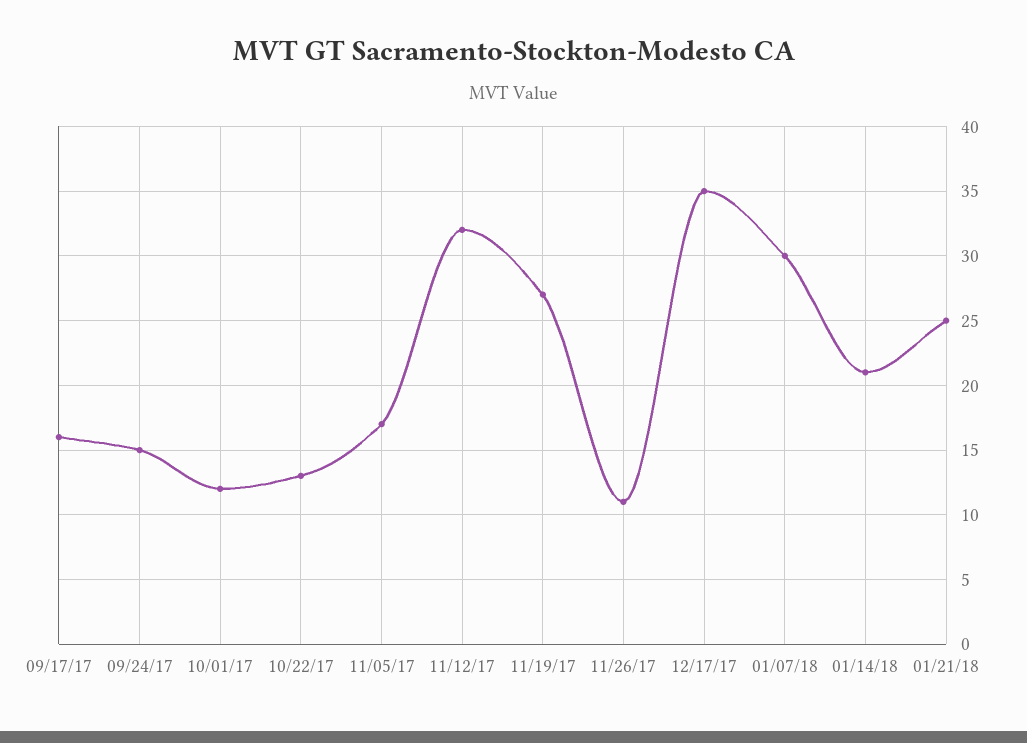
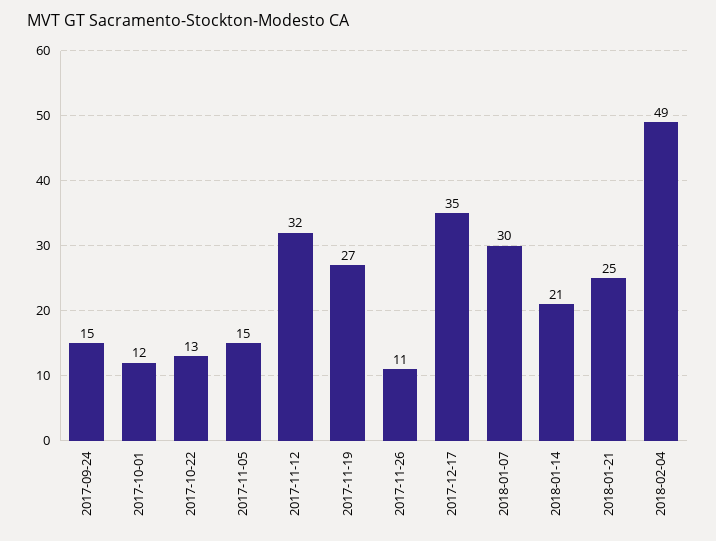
09/17/17: 16 -> none
11/05/17: 17 -> 15
2018-02-04: none -> 49

